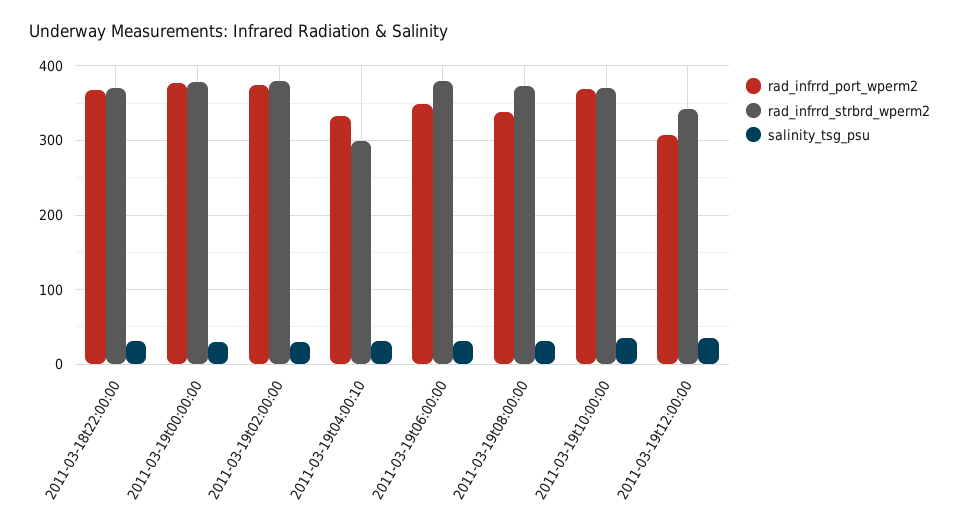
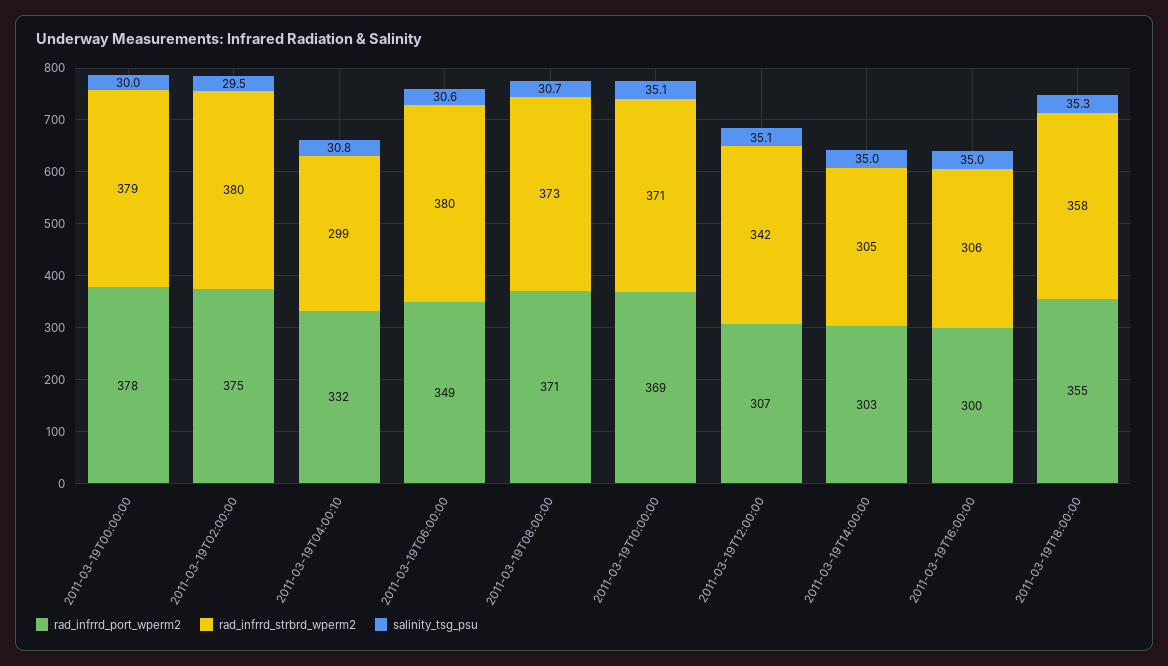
rad_infrrd_port_wperm2, 2011-03-18t22:00:00: 370 -> none
rad_infrrd_strbrd_wperm2, 2011-03-18t22:00:00: 370 -> none
salinity_tsg_psu, 2011-03-18t22:00:00: 30 -> none
rad_infrrd_port_wperm2, 2011-03-19t08:00:00: 340 -> 371
rad_infrrd_port_wperm2, 2011-03-19T14:00:00: none -> 303
rad_infrrd_strbrd_wperm2, 2011-03-19T14:00:00: none -> 305
salinity_tsg_psu, 2011-03-19T14:00:00: none -> 35
rad_infrrd_port_wperm2, 2011-03-19T16:00:00: none -> 300
rad_infrrd_strbrd_wperm2, 2011-03-19T16:00:00: none -> 306
salinity_tsg_psu, 2011-03-19T16:00:00: none -> 35
rad_infrrd_port_wperm2, 2011-03-19T18:00:00: none -> 355
rad_infrrd_strbrd_wperm2, 2011-03-19T18:00:00: none -> 358
salinity_tsg_psu, 2011-03-19T18:00:00: none -> 35.3

